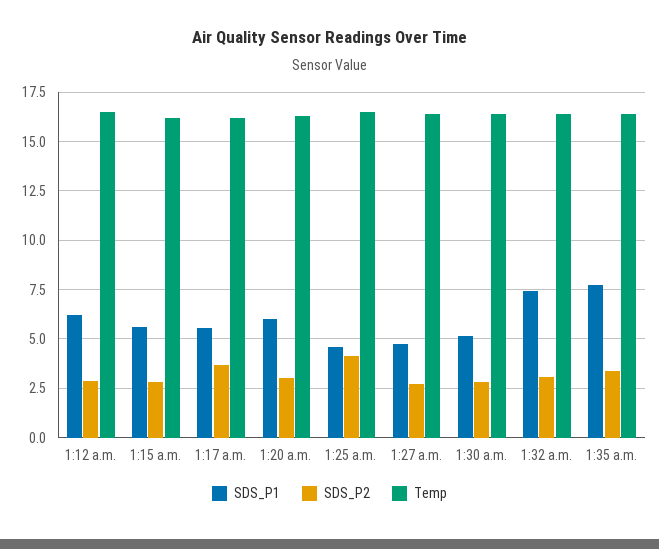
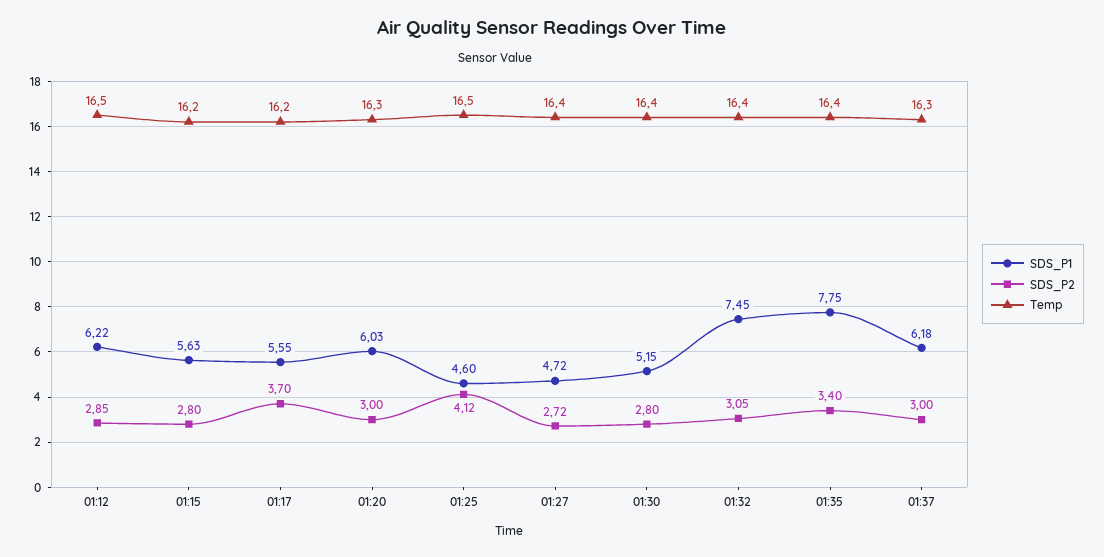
SDS_P1, 01:37: none -> 6.18
SDS_P2, 01:37: none -> 3
Temp, 01:37: none -> 16.3

